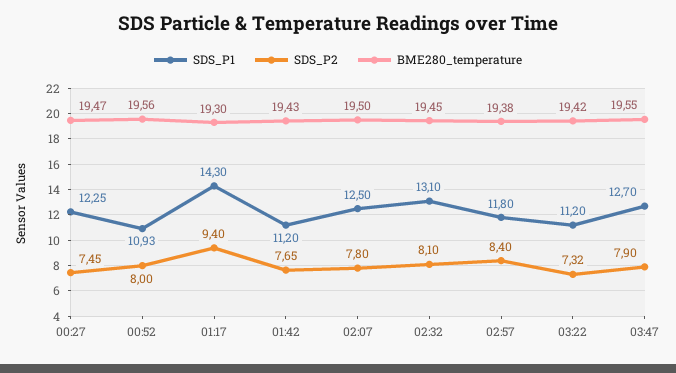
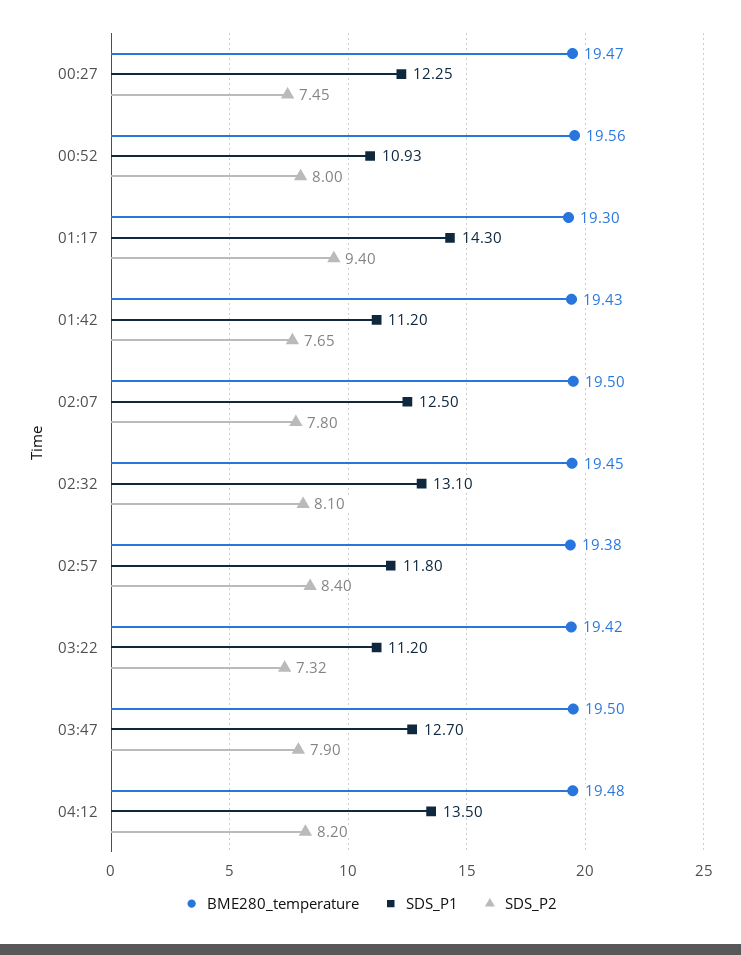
BME280_temperature, 03:47: 19.55 -> 19.5
BME280_temperature, 04:12: none -> 19.48
SDS_P1, 04:12: none -> 13.5
SDS_P2, 04:12: none -> 8.2

